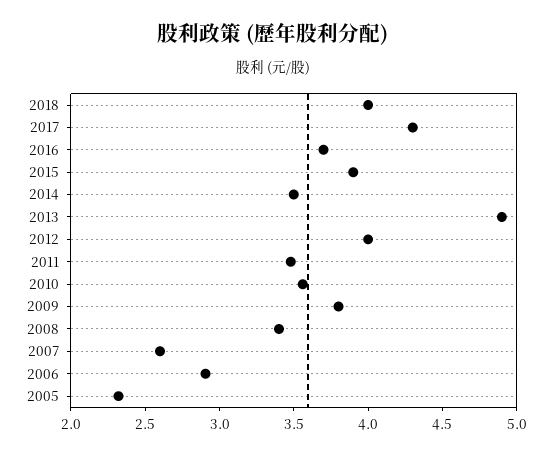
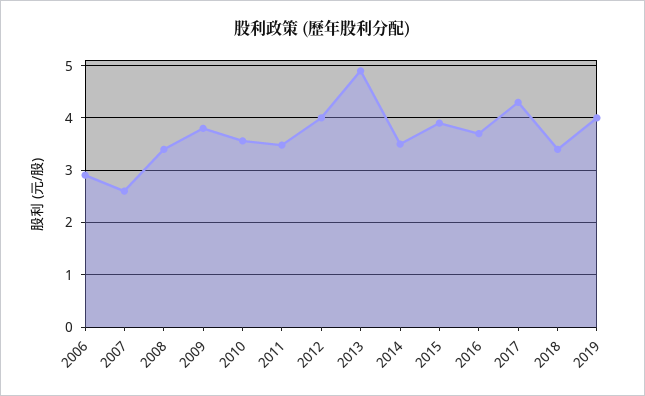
2018: 4 -> 3.4
2005: 2.3 -> none
2019: none -> 4

